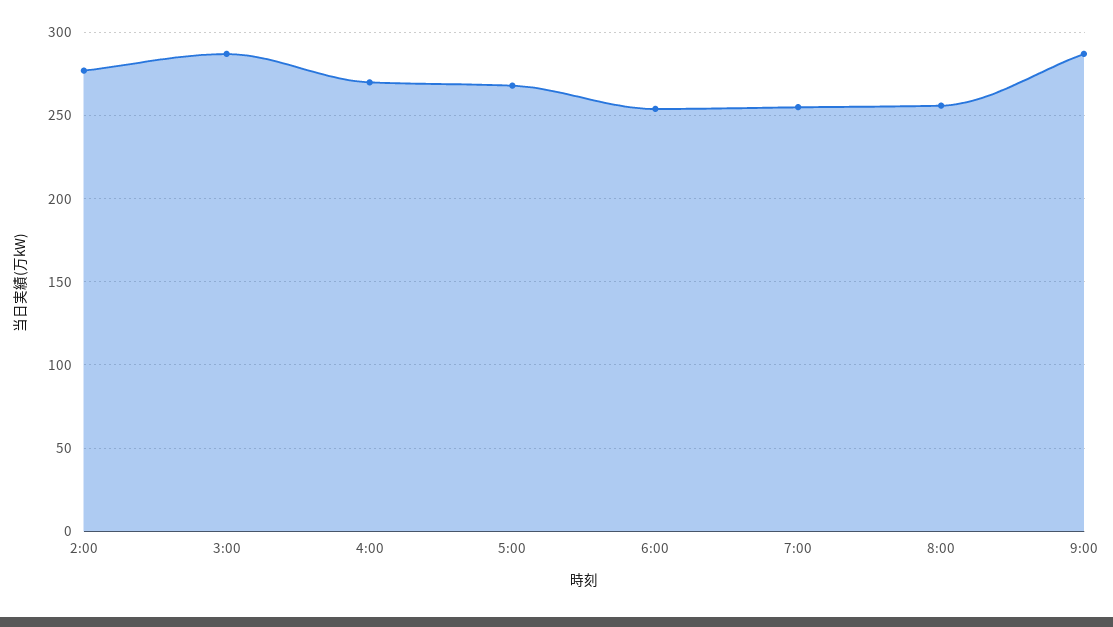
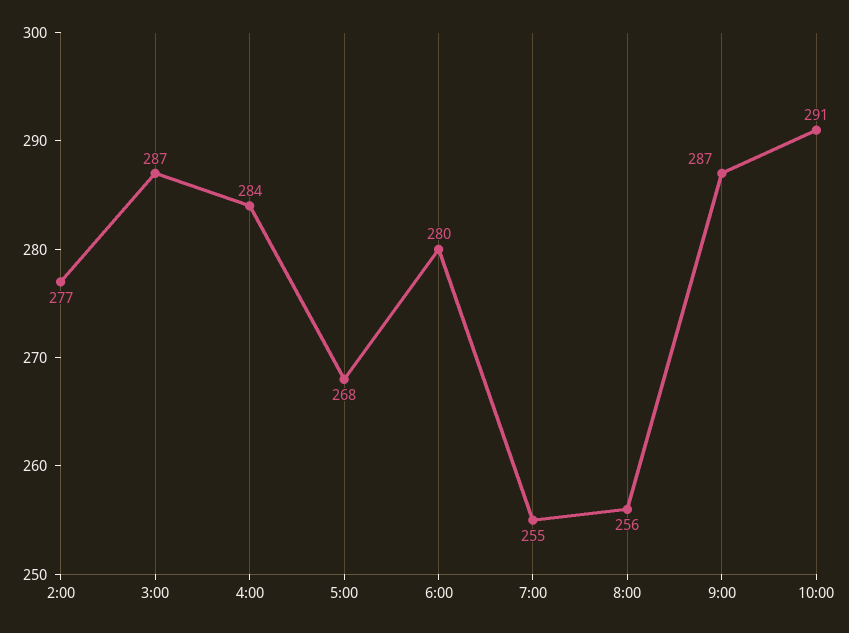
4:00: 270 -> 284
6:00: 255 -> 280
10:00: none -> 291

